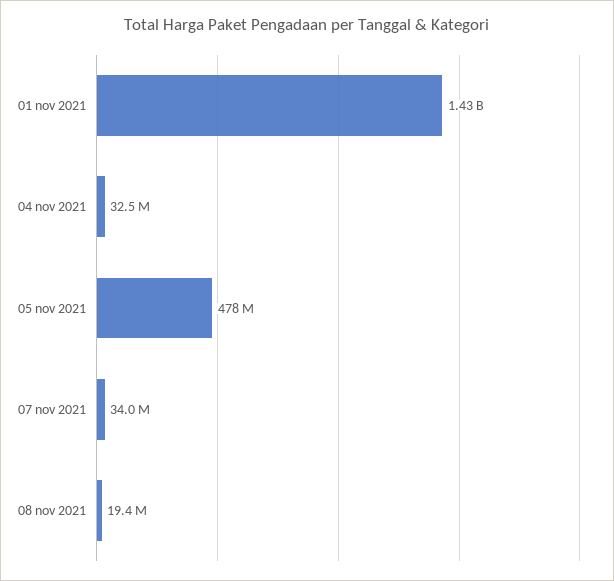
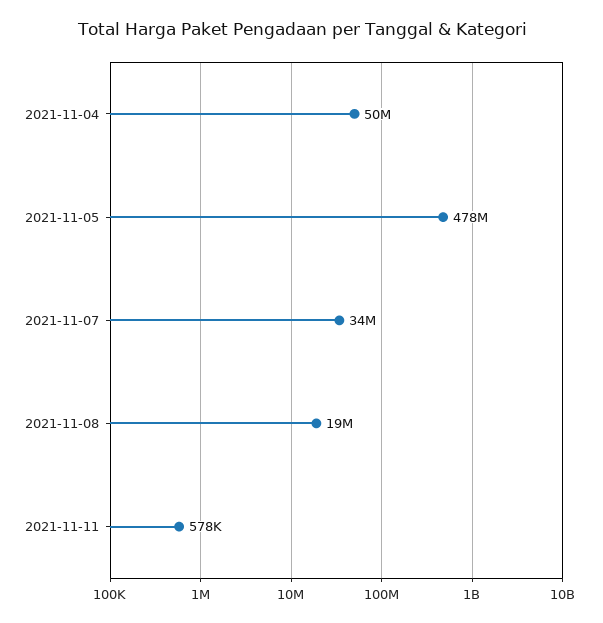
01 nov 2021: 1430000000 -> none
04 nov 2021: 32500000 -> 50000000
2021-11-11: none -> 578000

